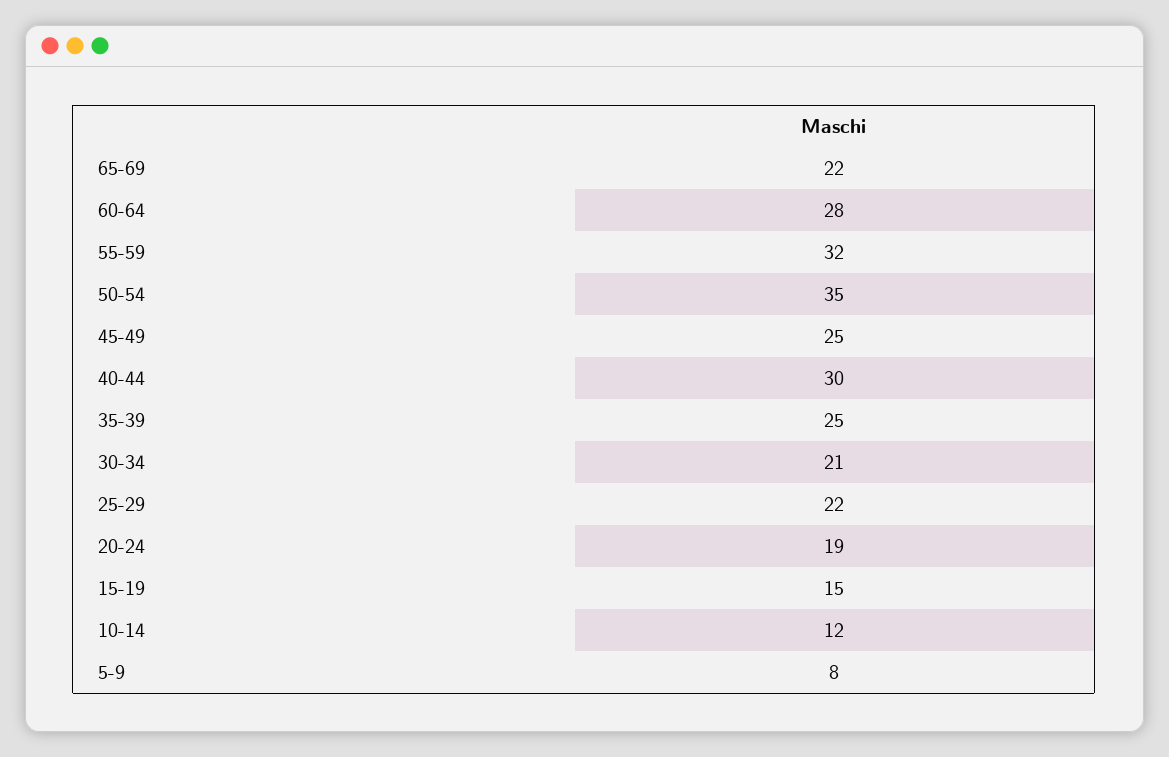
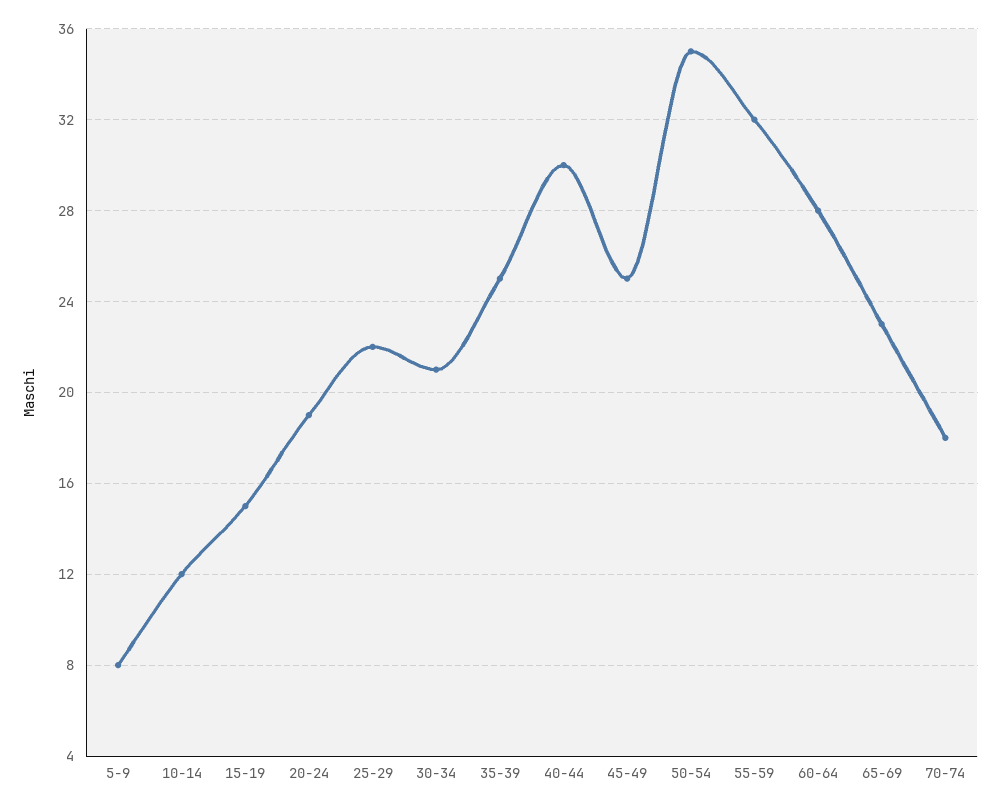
65-69: 22 -> 23
70-74: none -> 18

